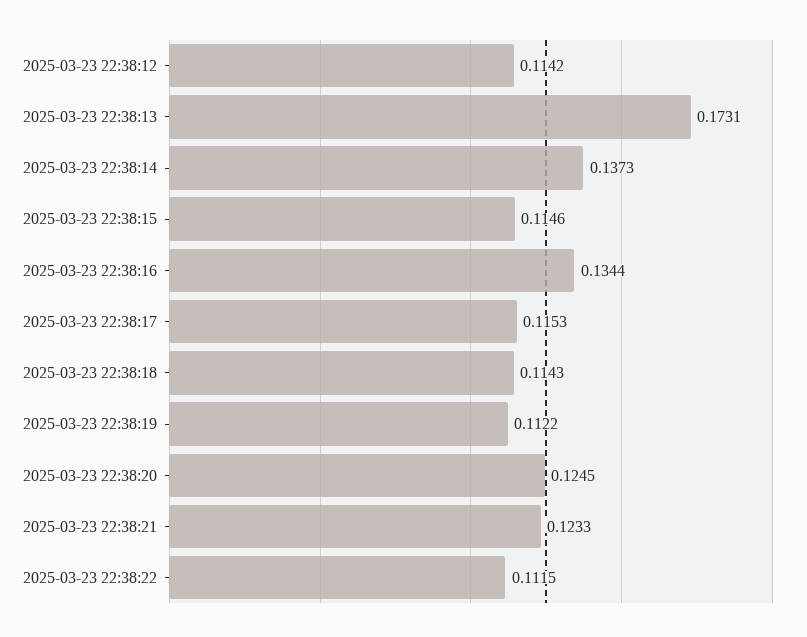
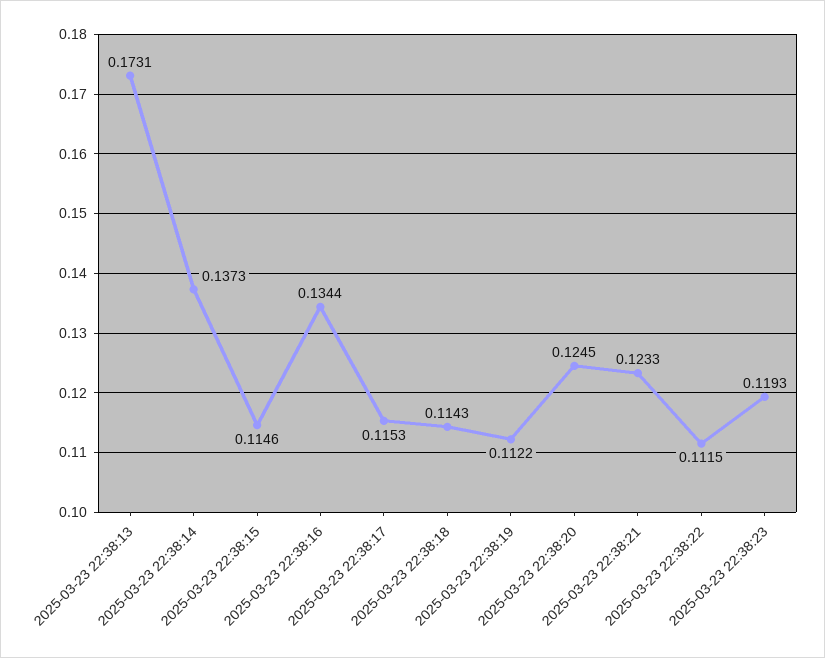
2025-03-23 22:38:12: 0.1142 -> none
2025-03-23 22:38:23: none -> 0.1193

